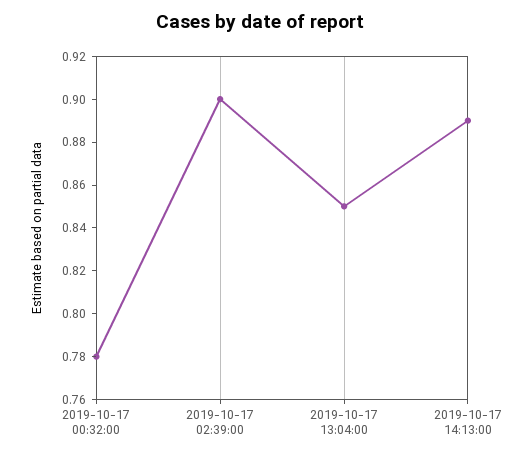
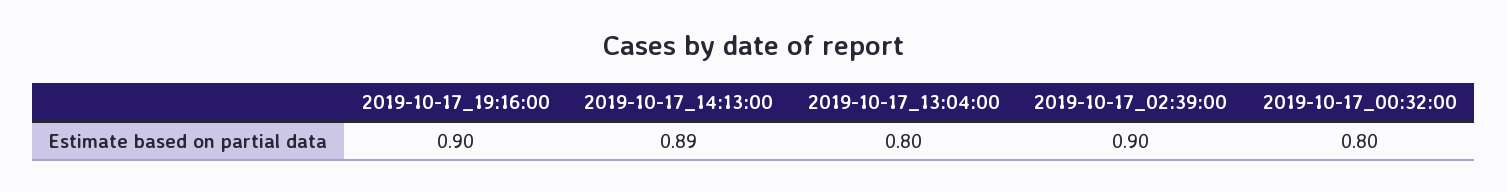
2019-10-17 00:32:00: 0.78 -> 0.8
2019-10-17 13:04:00: 0.85 -> 0.8
2019-10-17_19:16:00: none -> 0.9

